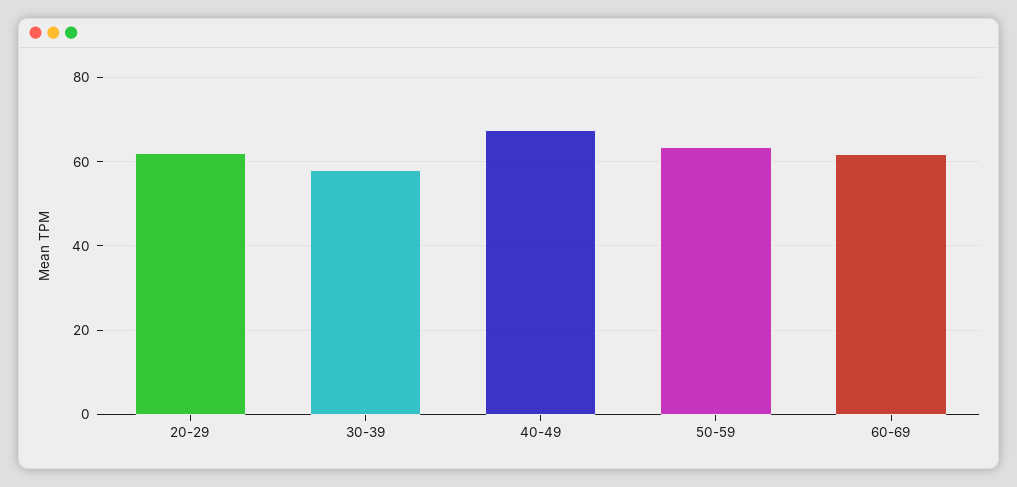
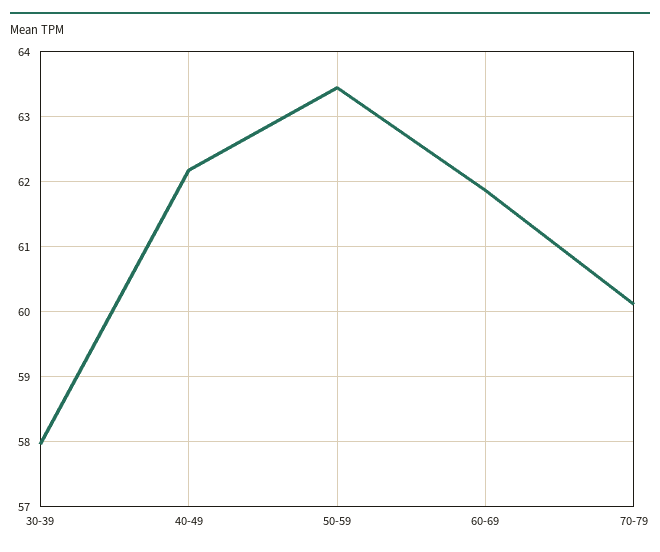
20-29: 62 -> none
40-49: 68 -> 62.2
70-79: none -> 60.1

